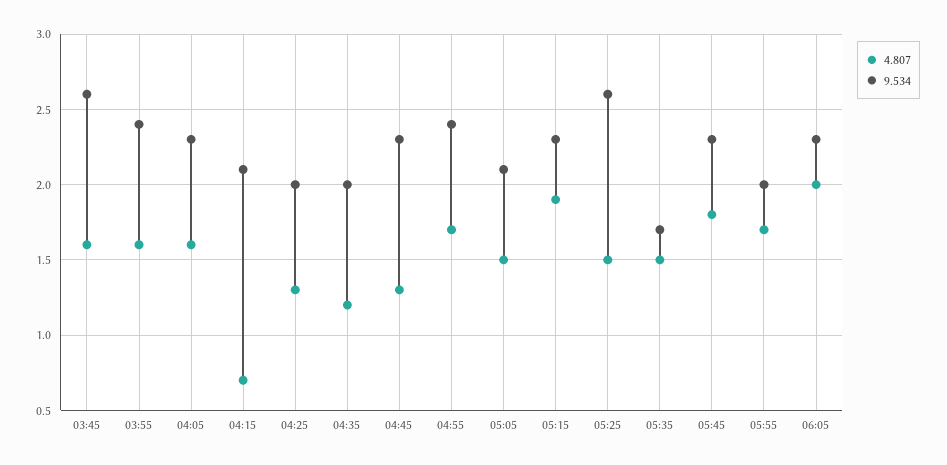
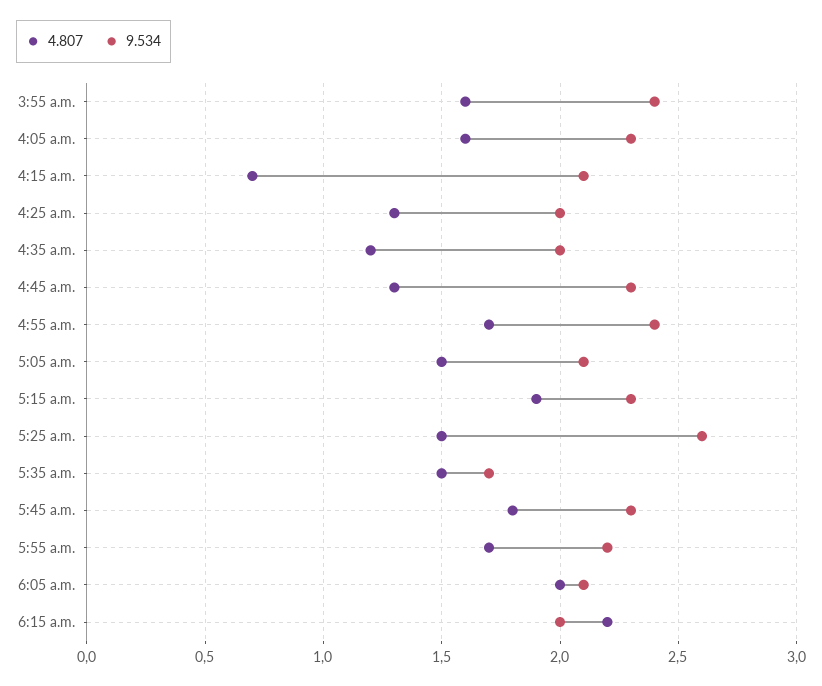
4.807, 03:45: 1.6 -> none
9.534, 03:45: 2.6 -> none
9.534, 05:55: 2 -> 2.2
9.534, 06:05: 2.3 -> 2.1
4.807, 6:15 a.m.: none -> 2.2
9.534, 6:15 a.m.: none -> 2

